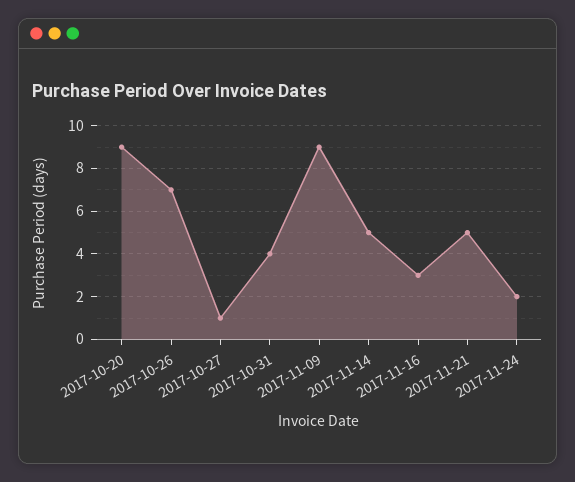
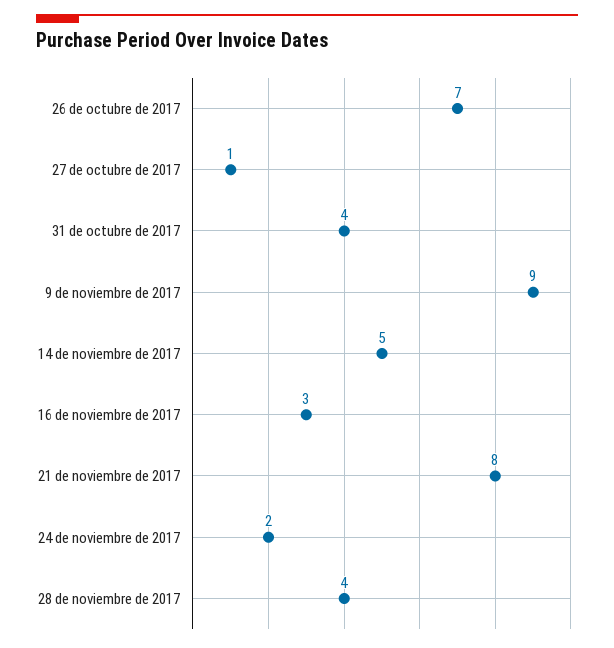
2017-10-20: 9 -> none
2017-11-21: 5 -> 8
28 de noviembre de 2017: none -> 4

